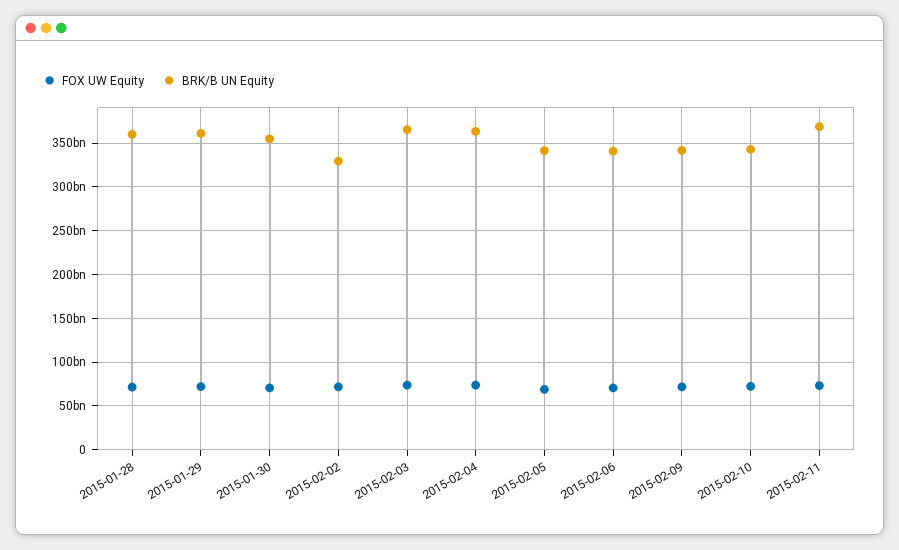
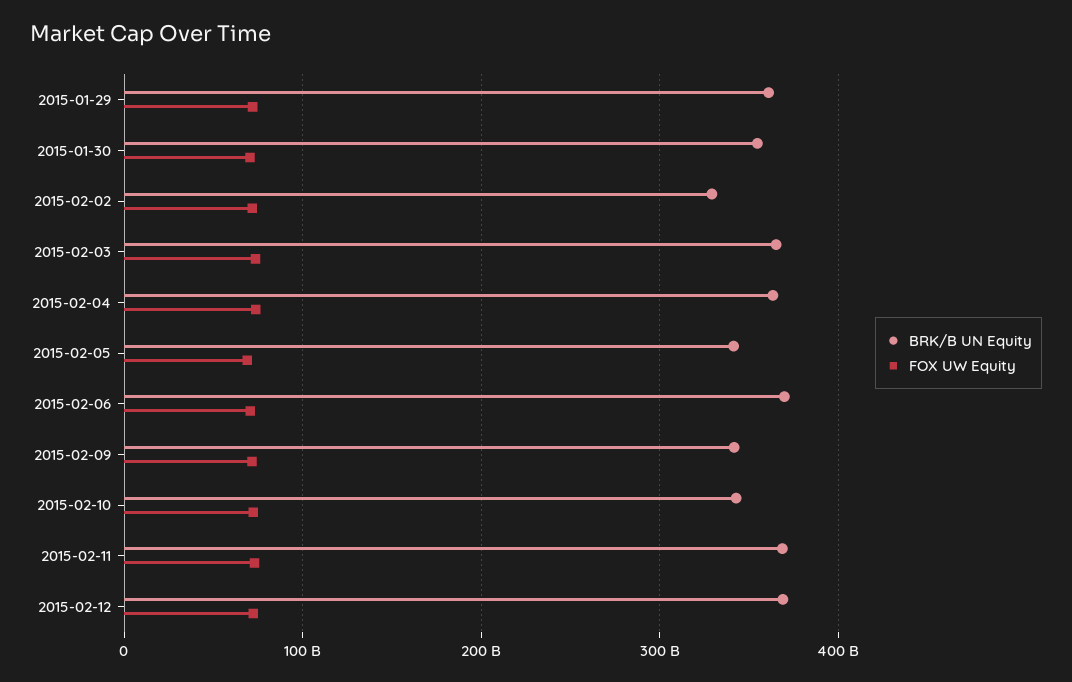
FOX UW Equity, 2015-01-28: 70000000000 -> none
BRK/B UN Equity, 2015-01-28: 360000000000 -> none
BRK/B UN Equity, 2015-02-06: 340000000000 -> 370000000000
BRK/B UN Equity, 2015-02-12: none -> 370000000000
FOX UW Equity, 2015-02-12: none -> 70000000000

